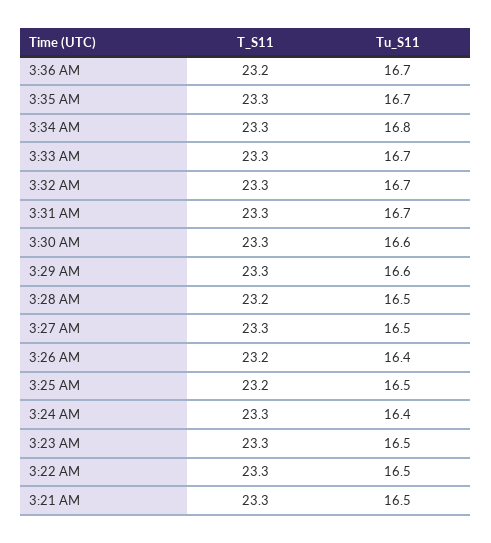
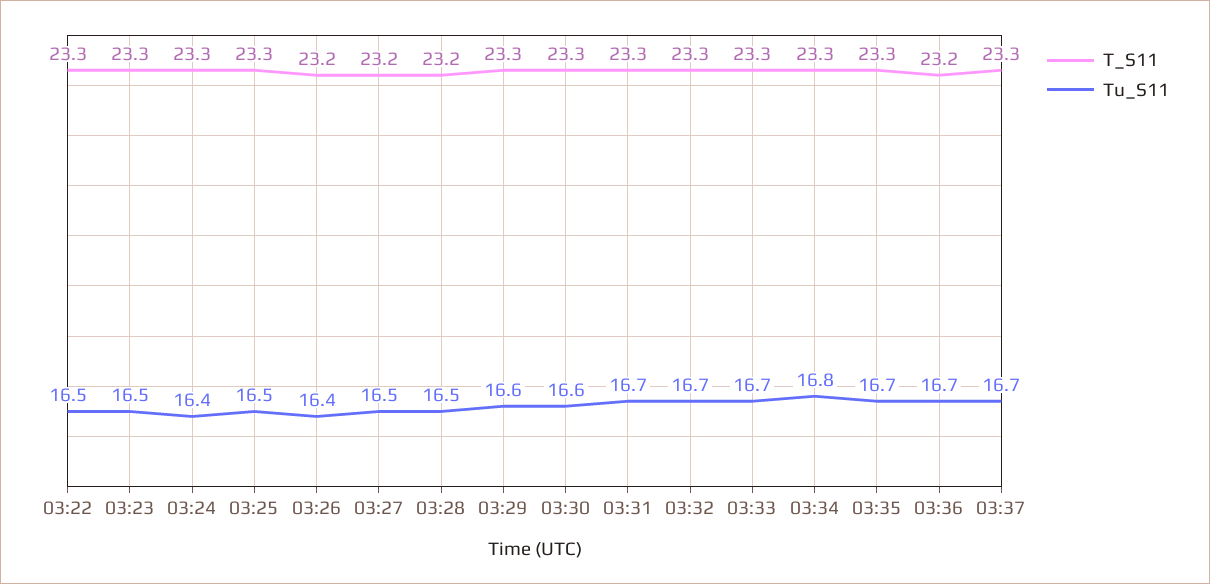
T_S11, 3:27 AM: 23.3 -> 23.2
T_S11, 3:25 AM: 23.2 -> 23.3
T_S11, 3:21 AM: 23.3 -> none
Tu_S11, 3:21 AM: 16.5 -> none
T_S11, 03:37: none -> 23.3
Tu_S11, 03:37: none -> 16.7

